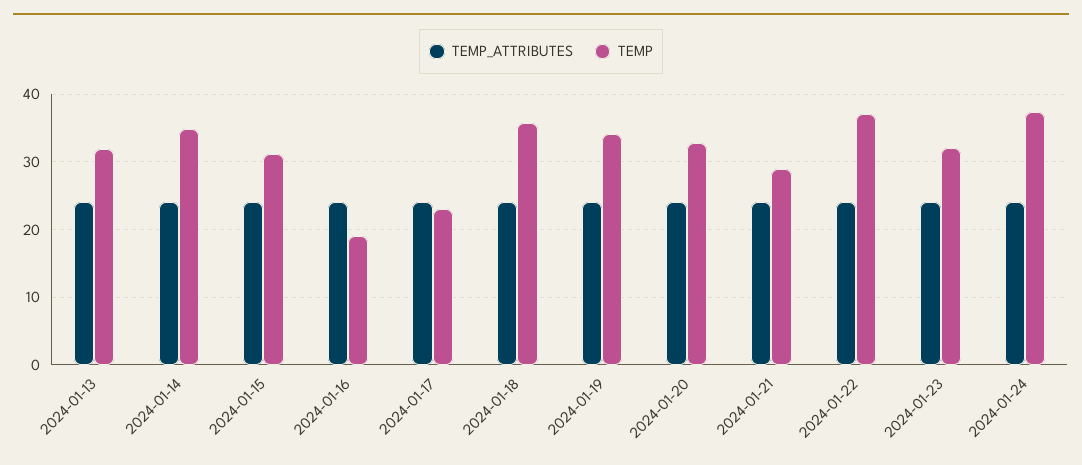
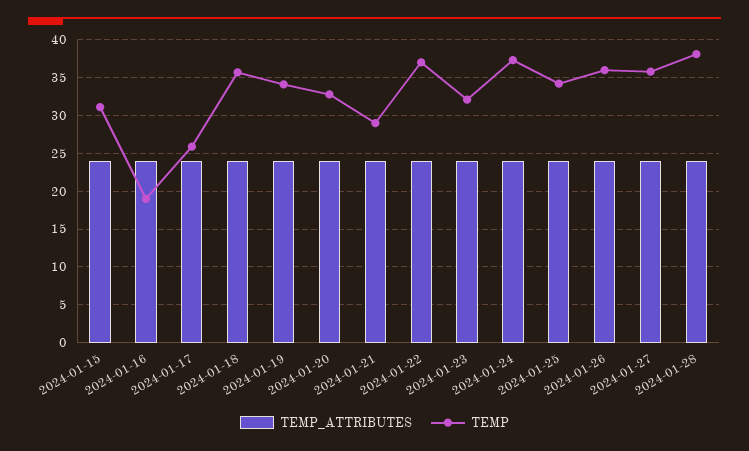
TEMP_ATTRIBUTES, 2024-01-13: 24 -> none
TEMP, 2024-01-13: 32 -> none
TEMP_ATTRIBUTES, 2024-01-14: 24 -> none
TEMP, 2024-01-14: 35 -> none
TEMP, 2024-01-17: 23 -> 26
TEMP_ATTRIBUTES, 2024-01-25: none -> 24
TEMP, 2024-01-25: none -> 34
TEMP_ATTRIBUTES, 2024-01-26: none -> 24
TEMP, 2024-01-26: none -> 36
TEMP_ATTRIBUTES, 2024-01-27: none -> 24
TEMP, 2024-01-27: none -> 36
TEMP_ATTRIBUTES, 2024-01-28: none -> 24
TEMP, 2024-01-28: none -> 38

